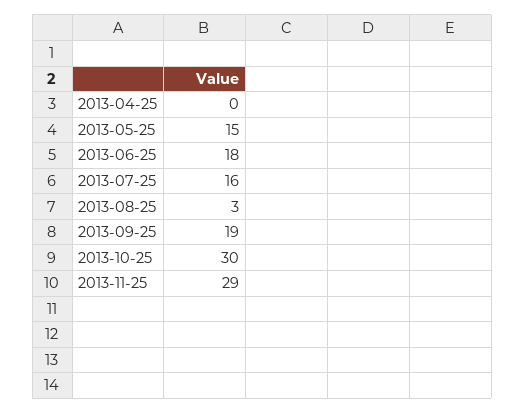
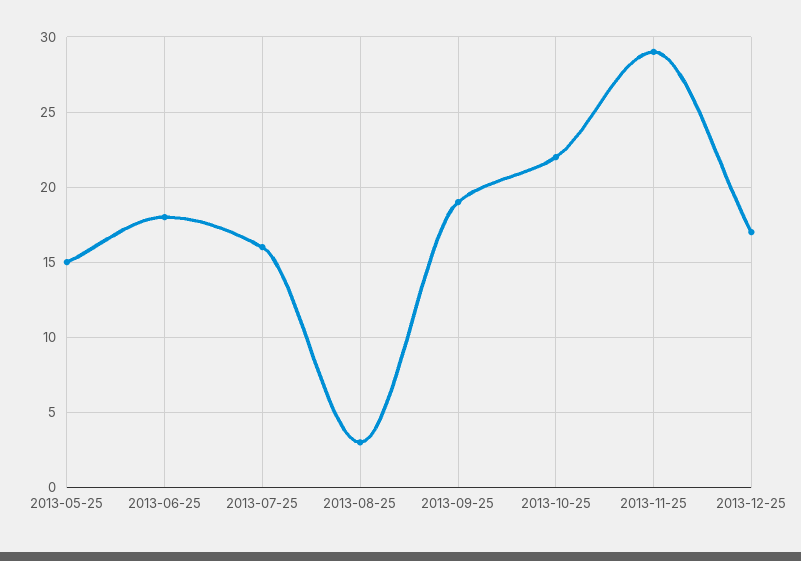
2013-04-25: 0 -> none
2013-10-25: 30 -> 22
2013-12-25: none -> 17

